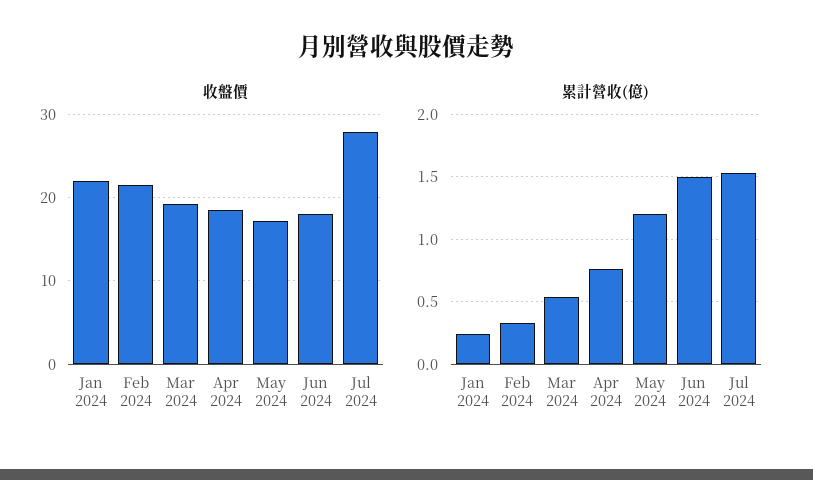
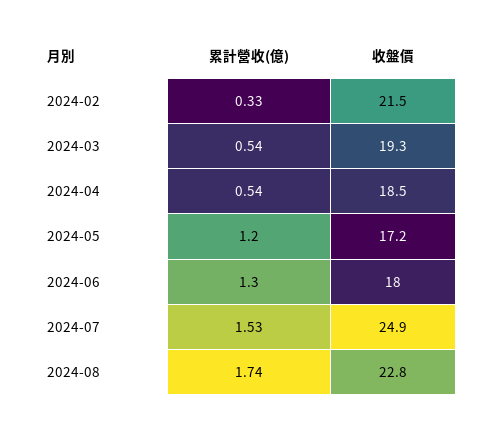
收盤價, Jan 2024: 22 -> none
收盤價, Jul 2024: 28 -> 24.9
累計營收(億), Jan 2024: 0.25 -> none
累計營收(億), Apr 2024: 0.75 -> 0.54
累計營收(億), Jun 2024: 1.5 -> 1.3
累計營收(億), 2024-08: none -> 1.74
收盤價, 2024-08: none -> 22.8

